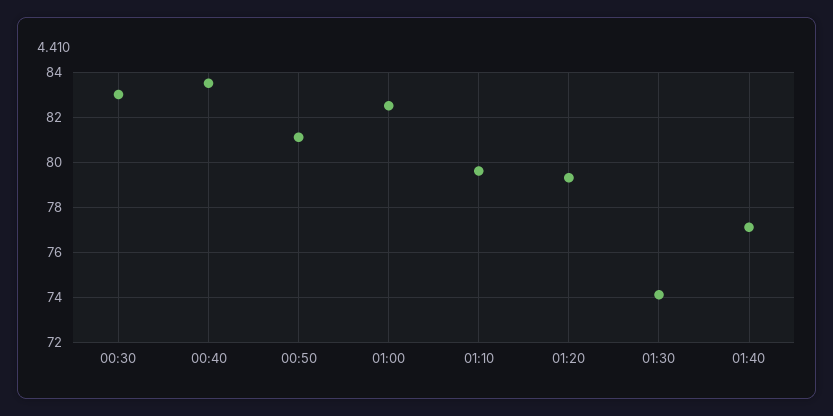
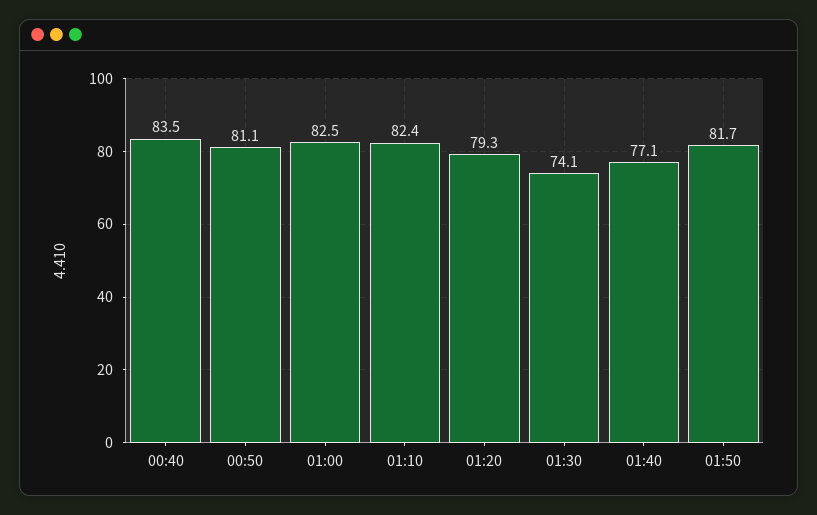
00:30: 83 -> none
01:10: 79.5 -> 82.4
01:50: none -> 81.7

